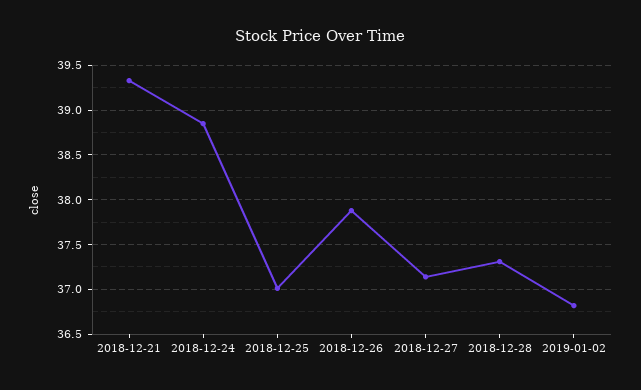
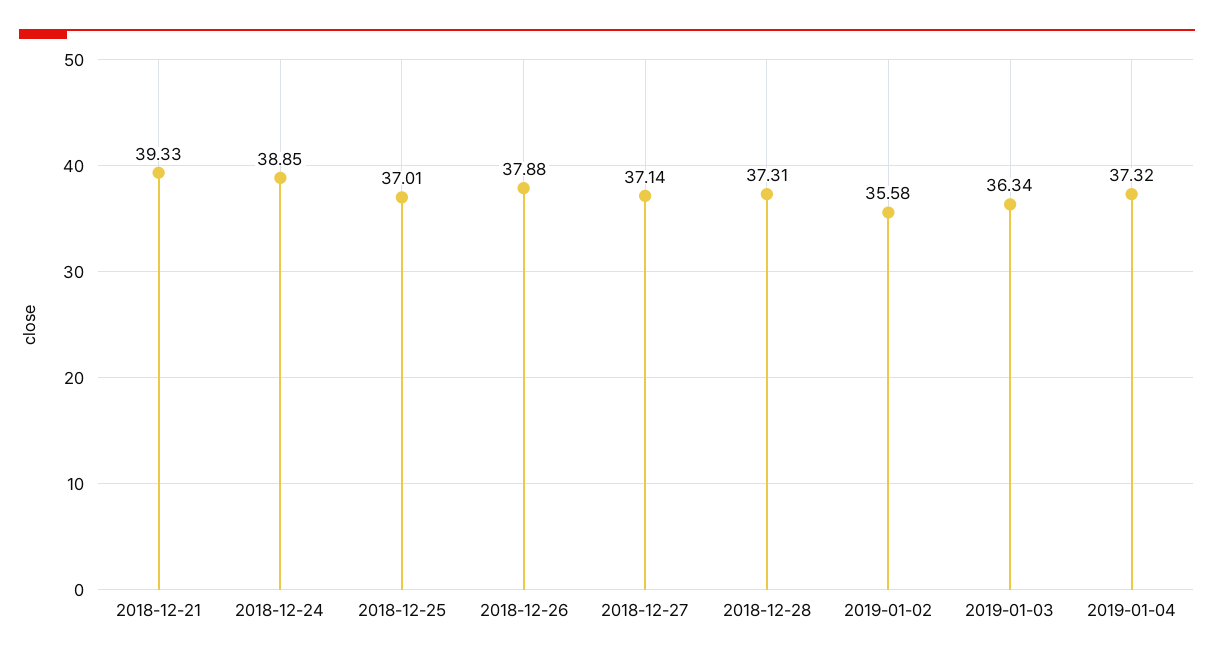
2019-01-02: 36.8 -> 35.58
2019-01-03: none -> 36.34
2019-01-04: none -> 37.32

